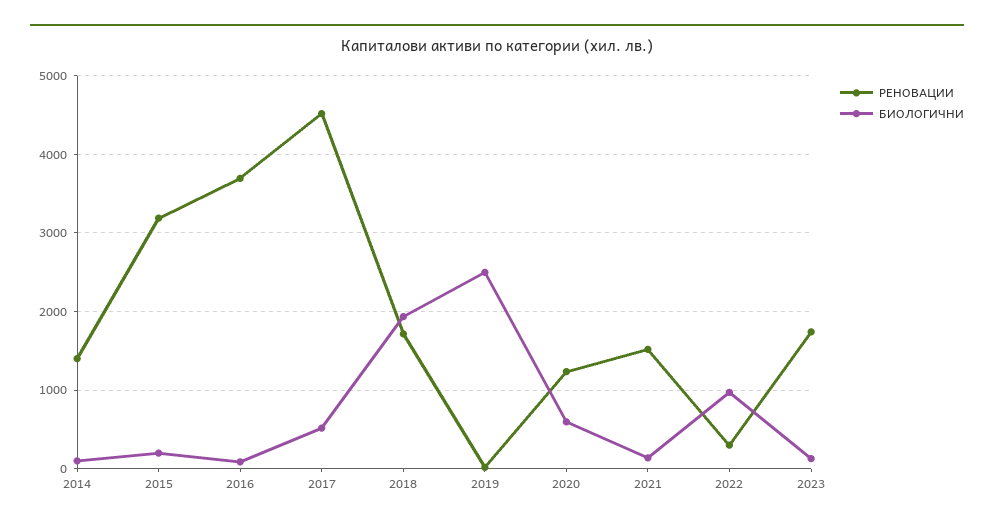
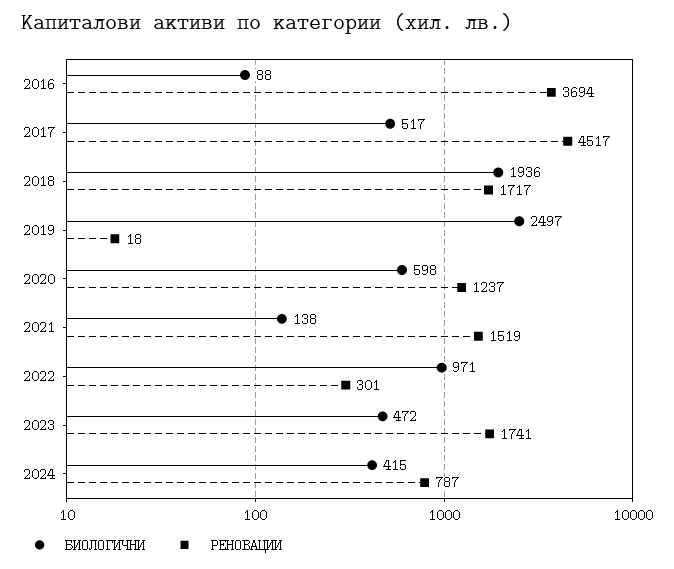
РЕНОВАЦИИ, 2014: 1400 -> none
БИОЛОГИЧНИ, 2014: 100 -> none
РЕНОВАЦИИ, 2015: 3200 -> none
БИОЛОГИЧНИ, 2015: 200 -> none
БИОЛОГИЧНИ, 2023: 100 -> 472
БИОЛОГИЧНИ, 2024: none -> 415
РЕНОВАЦИИ, 2024: none -> 787

